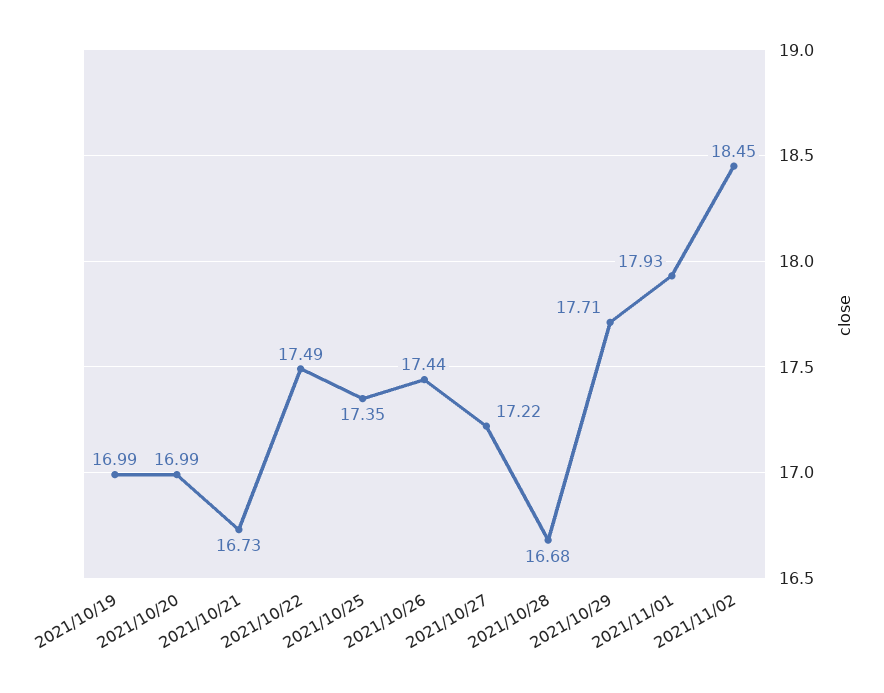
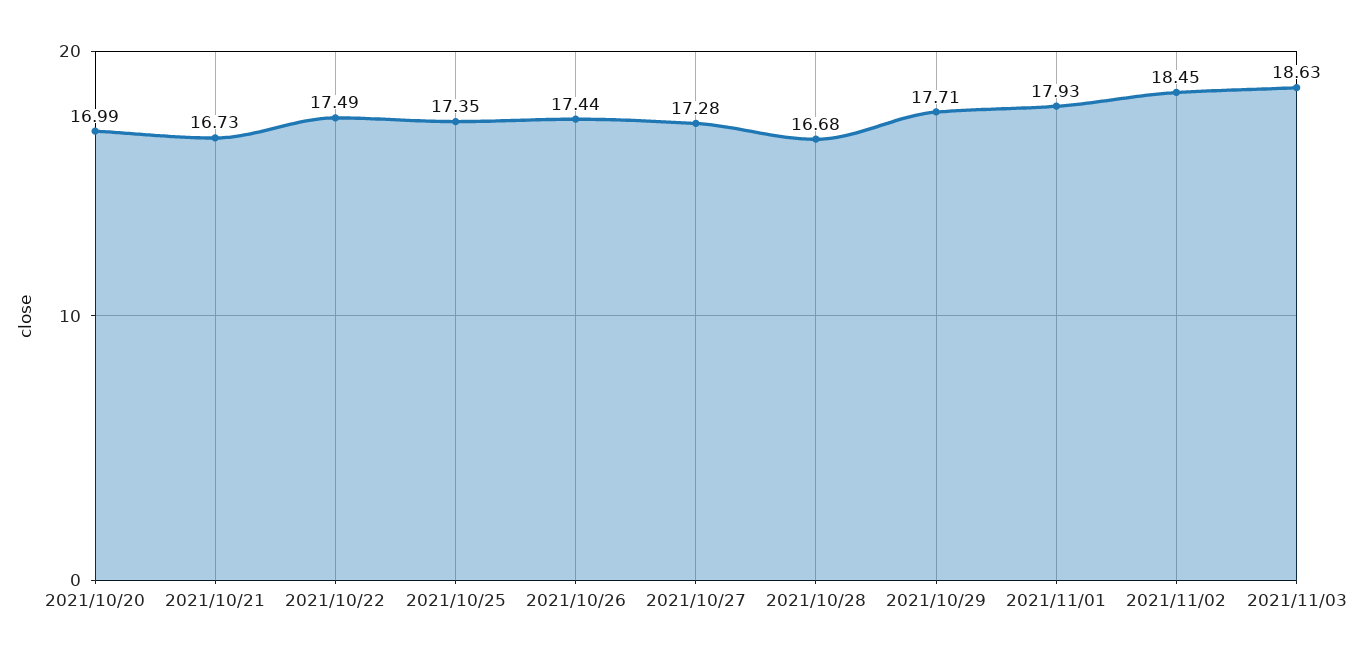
2021/10/19: 16.99 -> none
2021/10/27: 17.22 -> 17.28
2021/11/03: none -> 18.63

